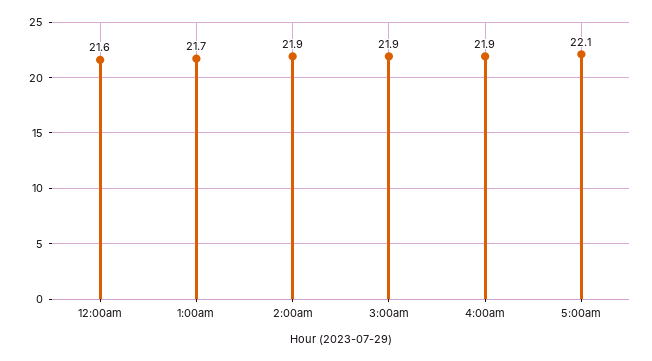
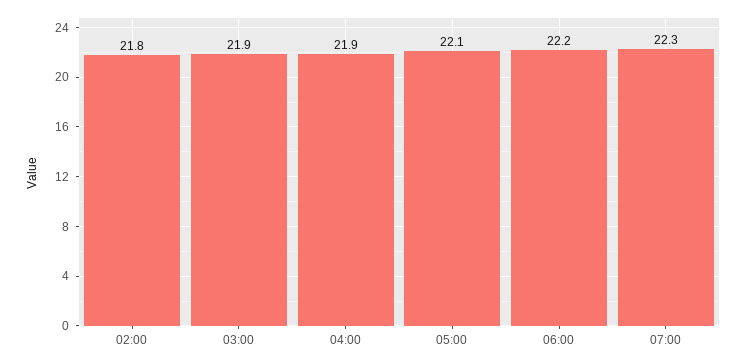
12:00am: 21.6 -> none
1:00am: 21.7 -> none
2:00am: 21.9 -> 21.8
06:00: none -> 22.2
07:00: none -> 22.3

